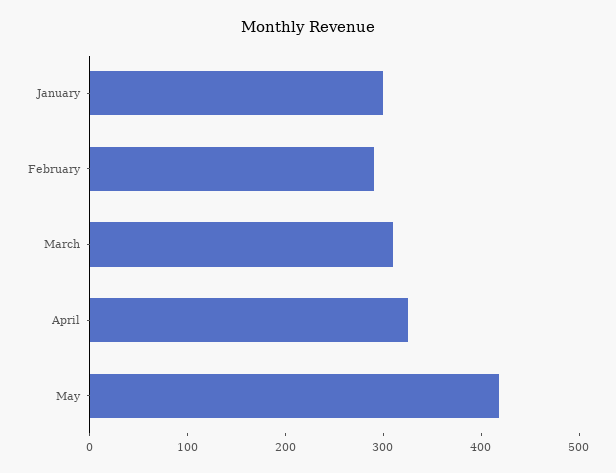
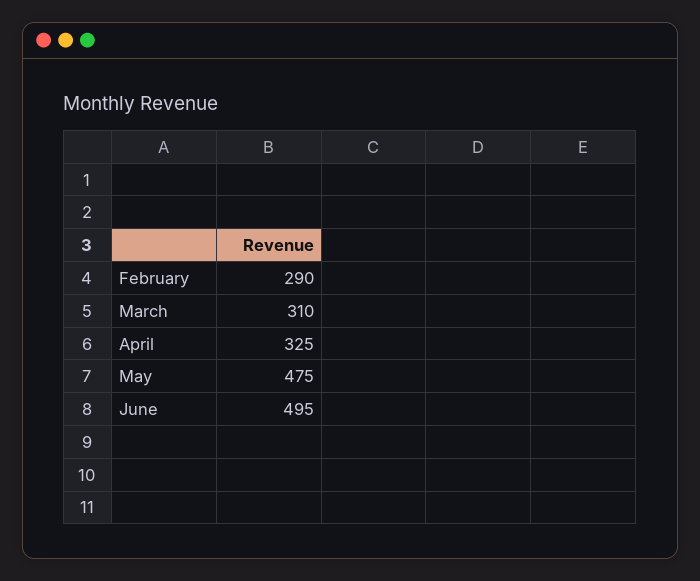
January: 300 -> none
May: 420 -> 475
June: none -> 495

